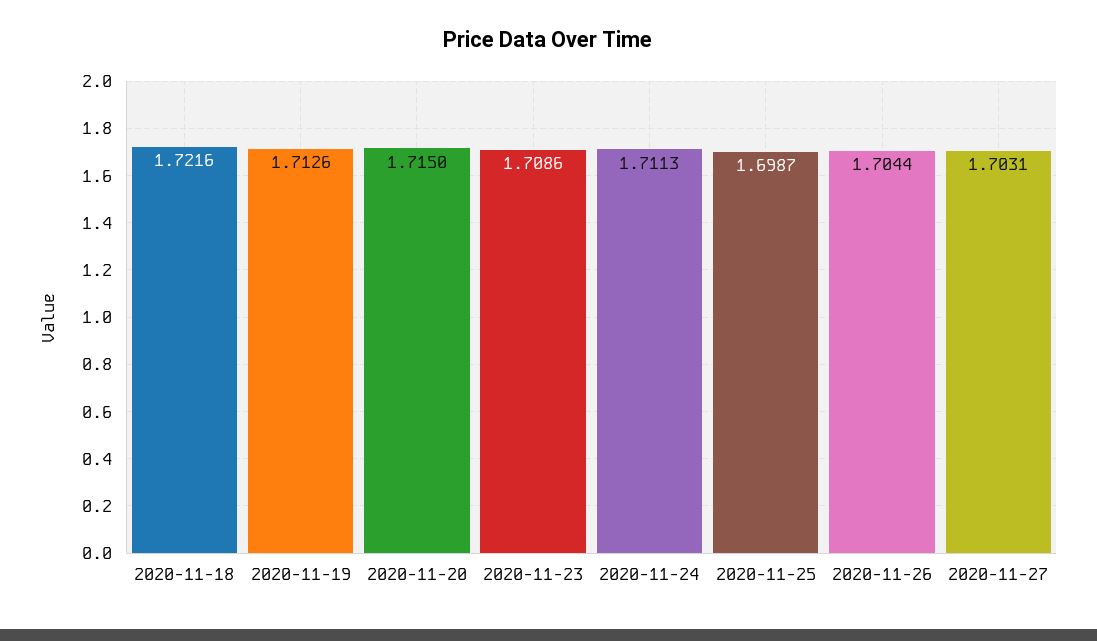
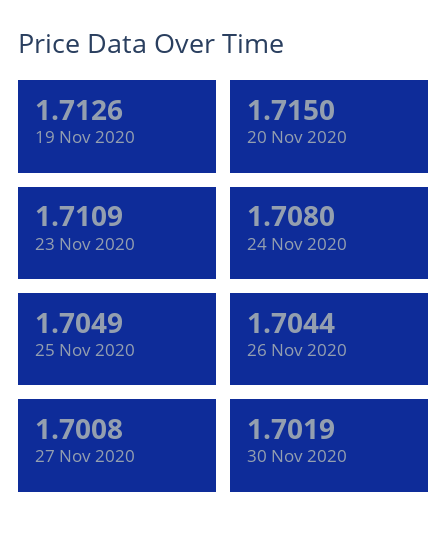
2020-11-18: 1.7216 -> none
2020-11-23: 1.7086 -> 1.7109
2020-11-24: 1.7113 -> 1.708
2020-11-25: 1.6987 -> 1.7049
2020-11-27: 1.7031 -> 1.7008
30 Nov 2020: none -> 1.7019

